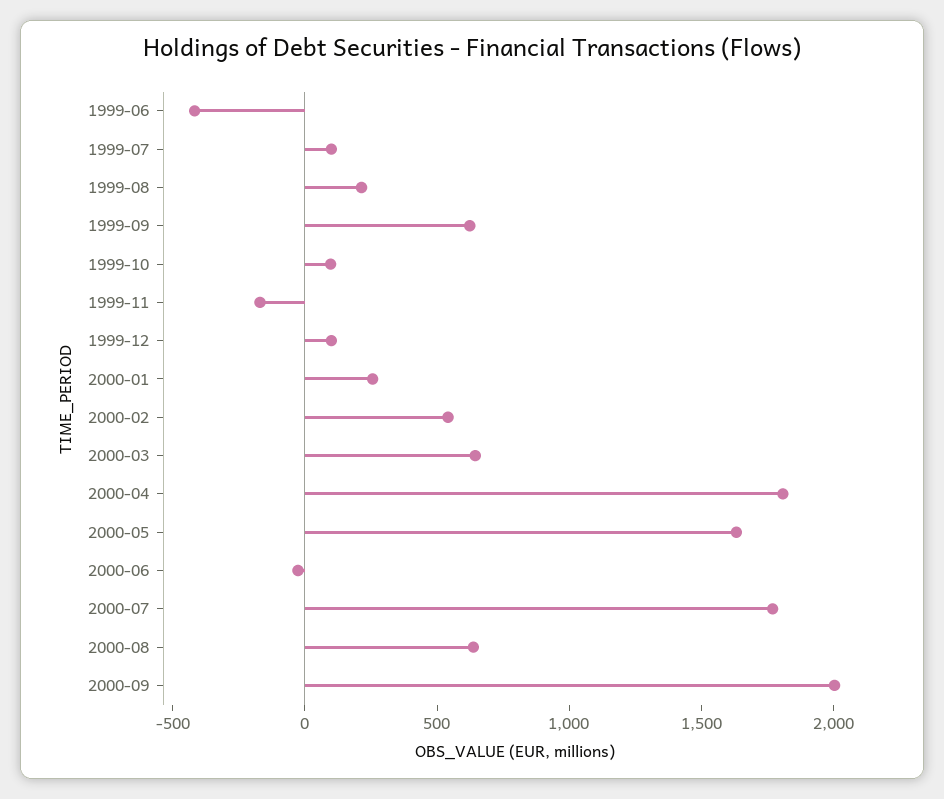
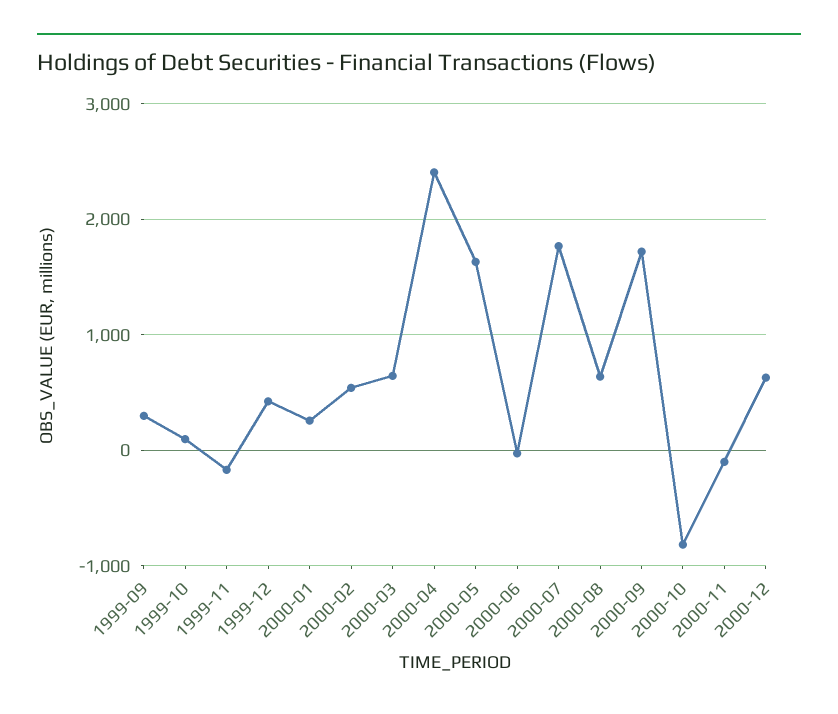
1999-06: -400 -> none
1999-07: 100 -> none
1999-08: 200 -> none
1999-09: 600 -> 300
1999-12: 100 -> 400
2000-04: 1800 -> 2400
2000-09: 2000 -> 1700
2000-10: none -> -800
2000-11: none -> -100
2000-12: none -> 600

